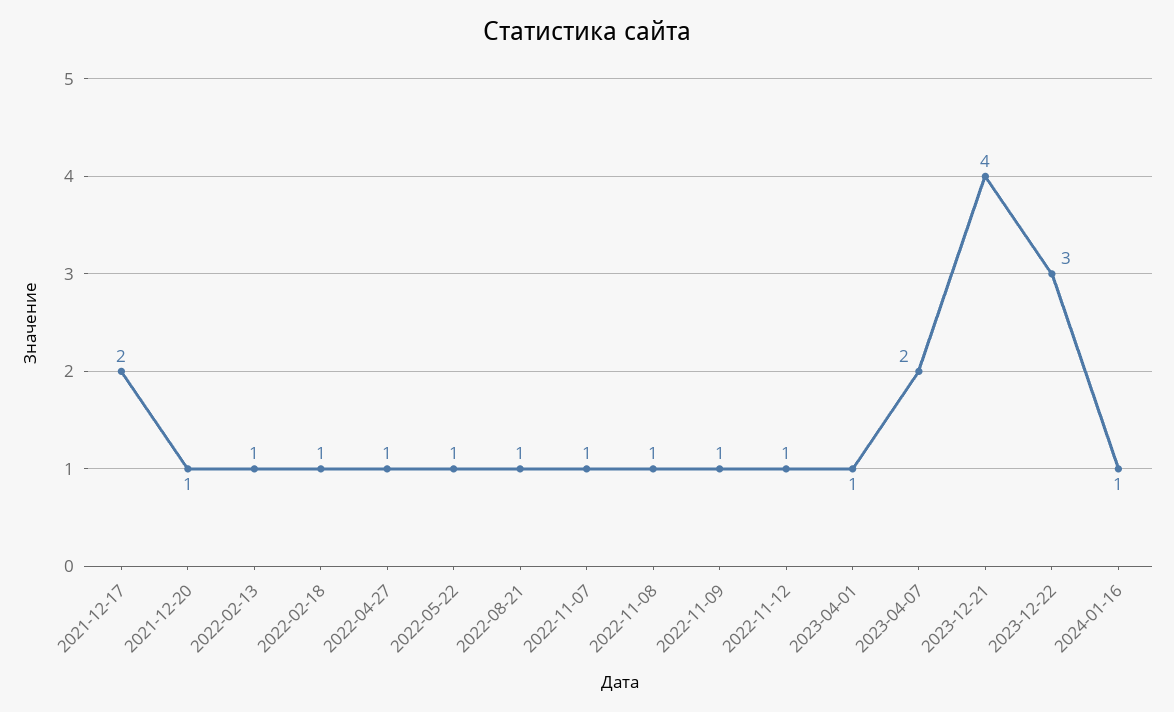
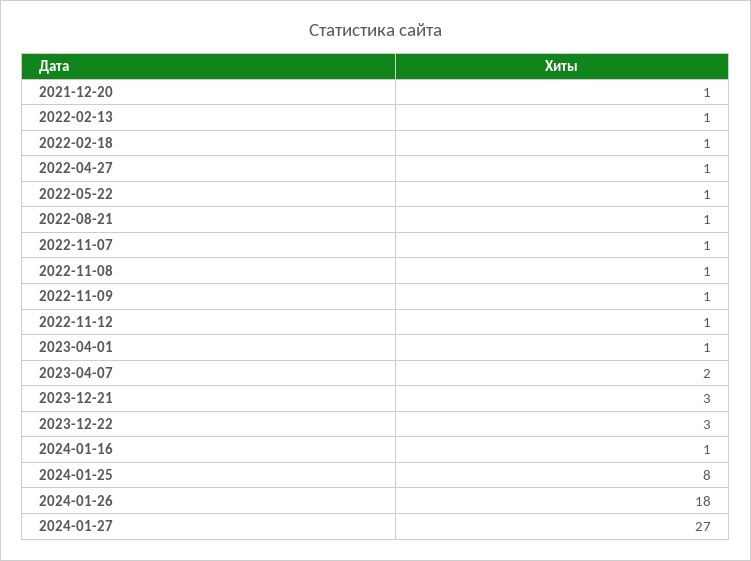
2021-12-17: 2 -> none
2023-12-21: 4 -> 3
2024-01-25: none -> 8
2024-01-26: none -> 18
2024-01-27: none -> 27

